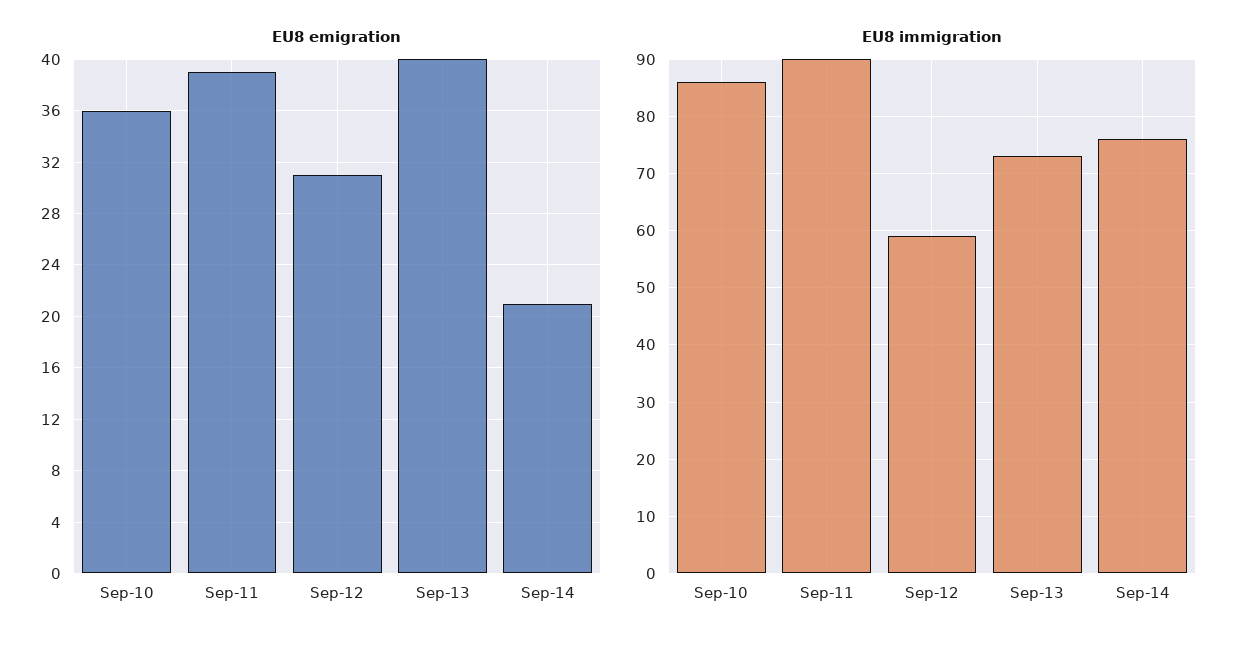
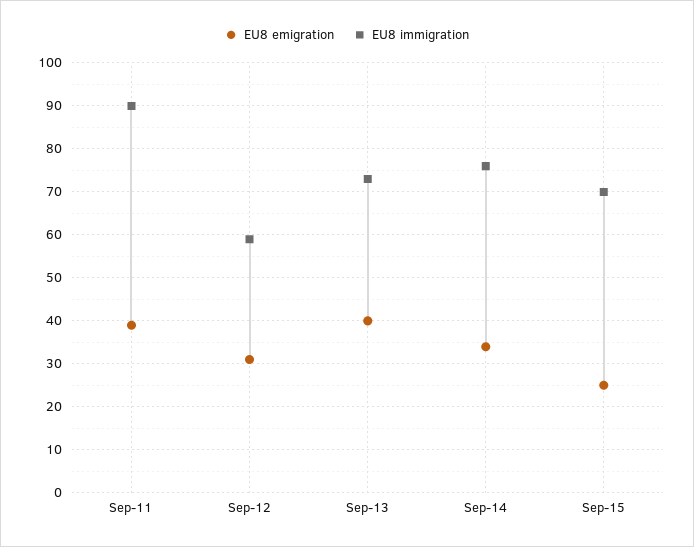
EU8 emigration, Sep-10: 36 -> none
EU8 emigration, Sep-14: 21 -> 35
EU8 immigration, Sep-10: 85 -> none
EU8 emigration, Sep-15: none -> 25
EU8 immigration, Sep-15: none -> 70

